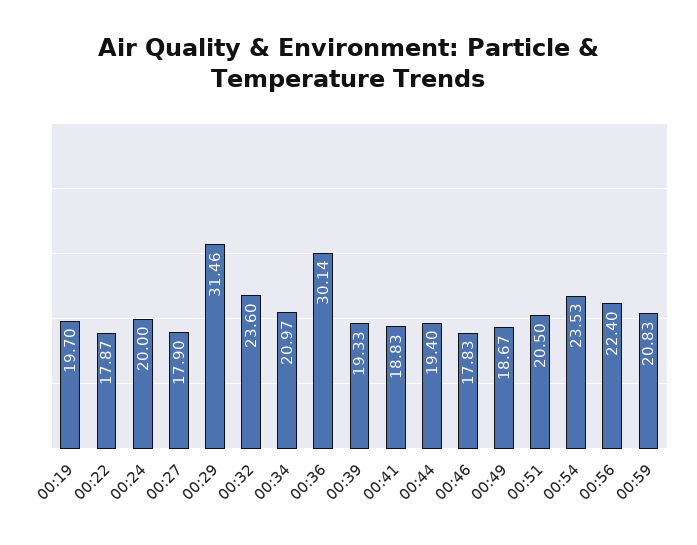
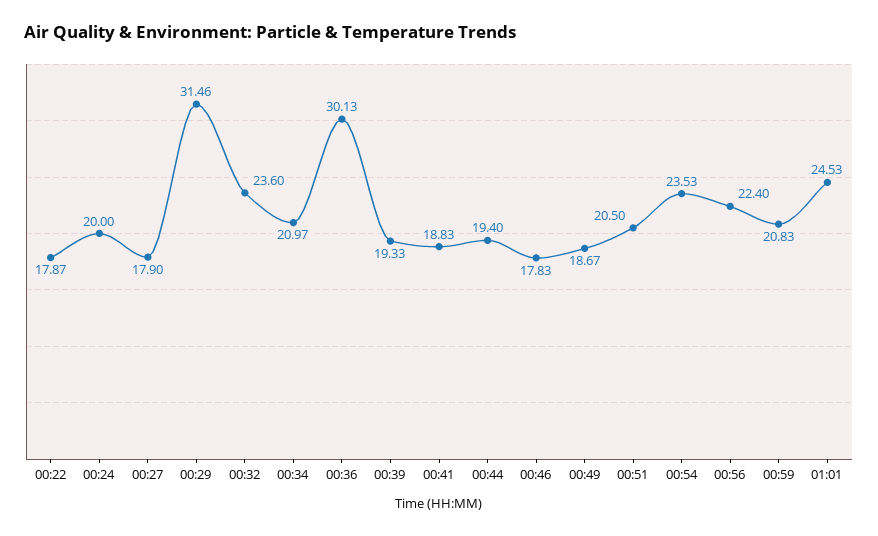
00:19: 19.7 -> none
00:36: 30.14 -> 30.13
01:01: none -> 24.53

